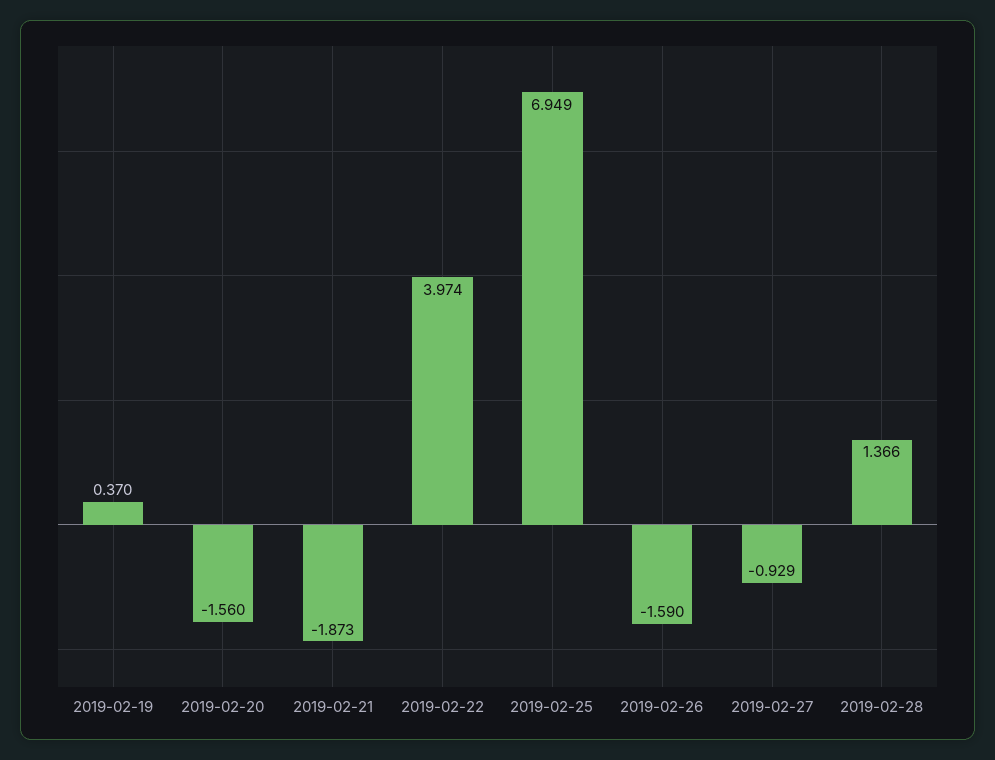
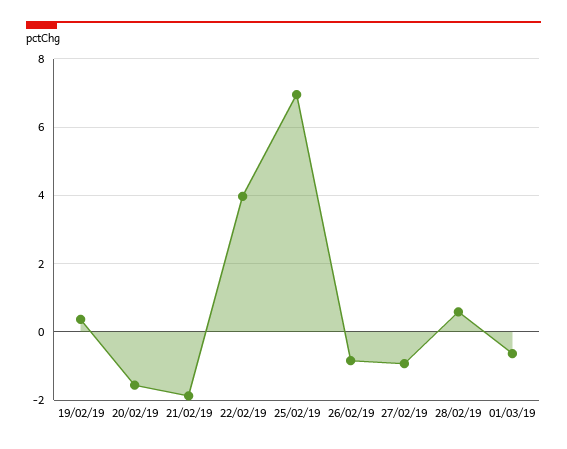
2019-02-26: -1.59 -> -0.8
2019-02-28: 1.366 -> 0.6
01/03/19: none -> -0.6

